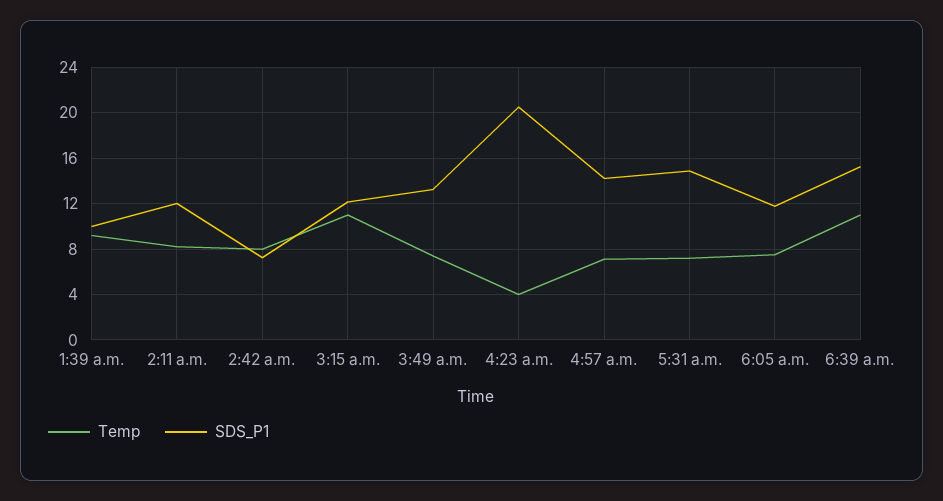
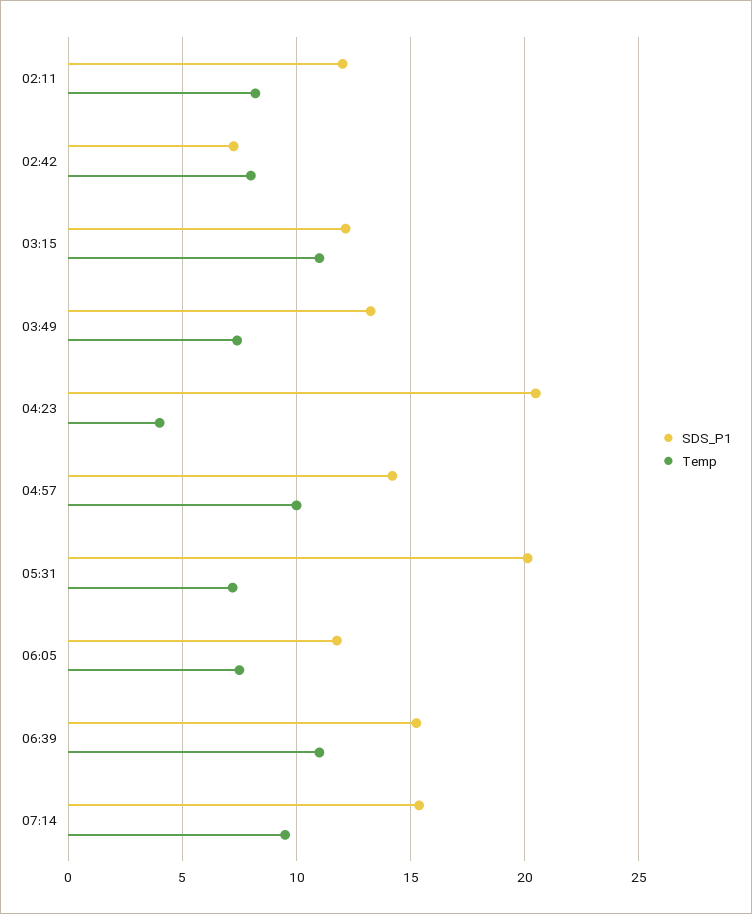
Temp, 1:39 a.m.: 9 -> none
SDS_P1, 1:39 a.m.: 10 -> none
Temp, 4:57 a.m.: 7 -> 10
SDS_P1, 5:31 a.m.: 15 -> 20
SDS_P1, 07:14: none -> 15.5
Temp, 07:14: none -> 9.5

